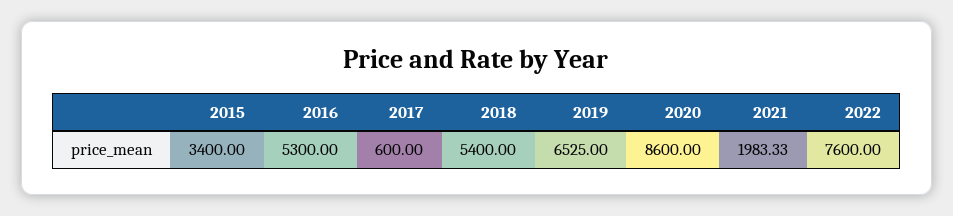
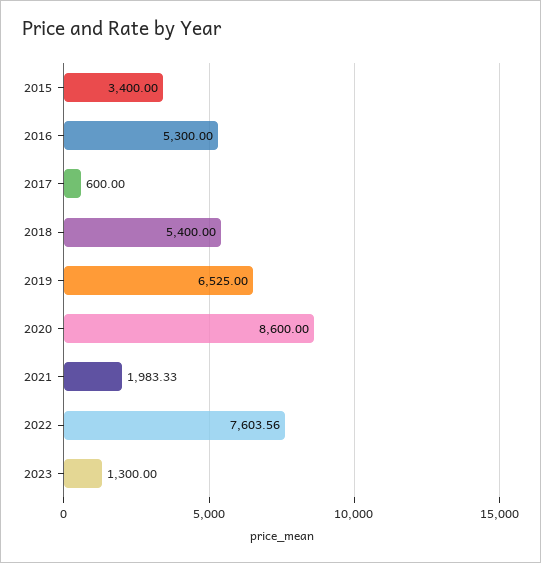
2022: 7600 -> 7603.56
2023: none -> 1300

